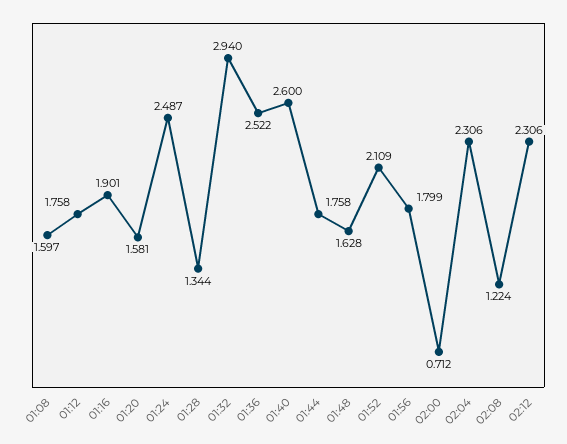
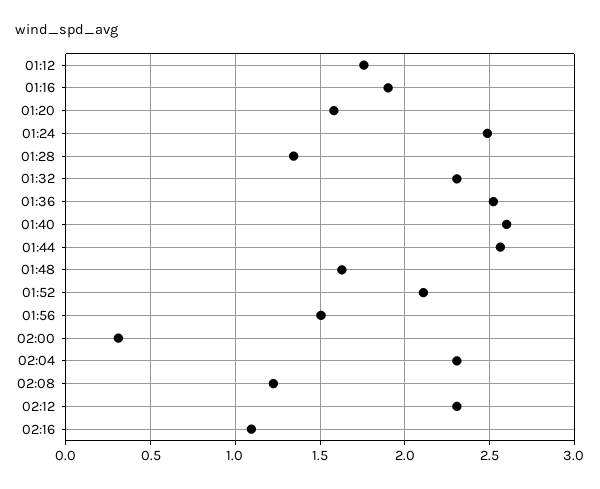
01:08: 1.597 -> none
01:32: 2.94 -> 2.3
01:44: 1.758 -> 2.55
01:56: 1.799 -> 1.5
02:00: 0.712 -> 0.3
02:16: none -> 1.1

